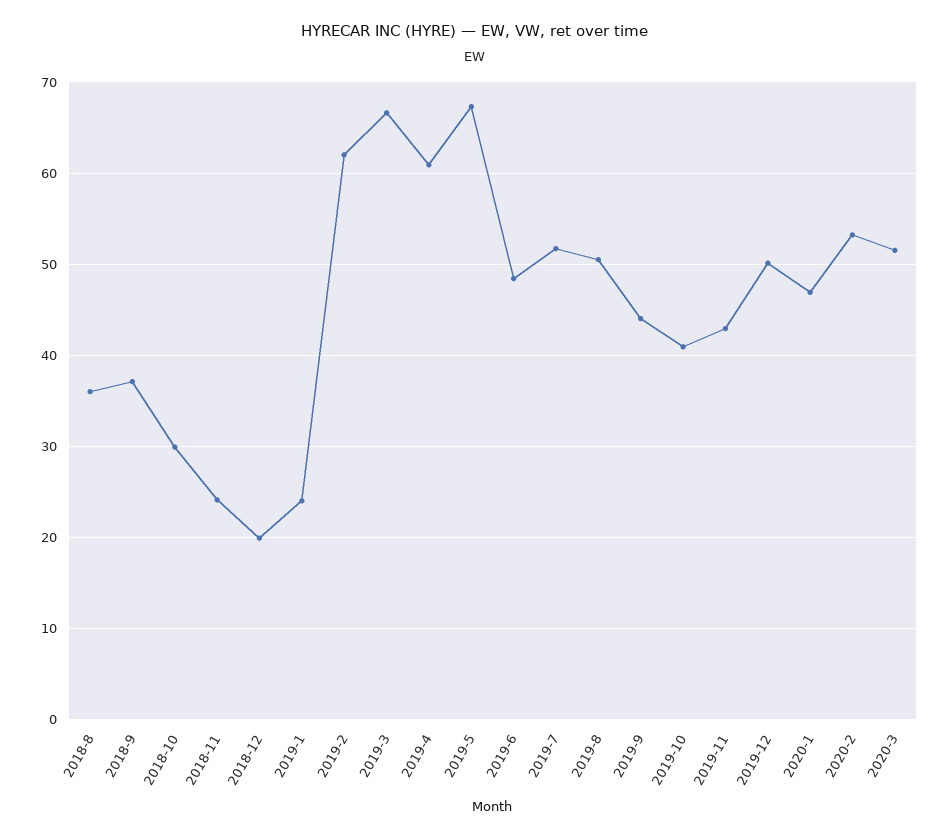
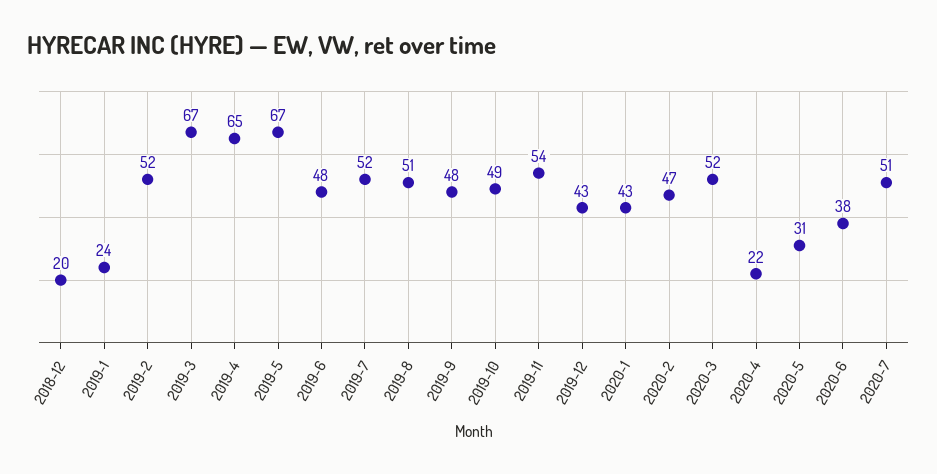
2018-8: 36 -> none
2018-9: 37 -> none
2018-10: 30 -> none
2018-11: 24 -> none
2019-2: 62 -> 52
2019-4: 61 -> 65
2019-9: 44 -> 48
2019-10: 41 -> 49
2019-11: 43 -> 54
2019-12: 50 -> 43
2020-1: 47 -> 43
2020-2: 53 -> 47
2020-4: none -> 22
2020-5: none -> 31
2020-6: none -> 38
2020-7: none -> 51

